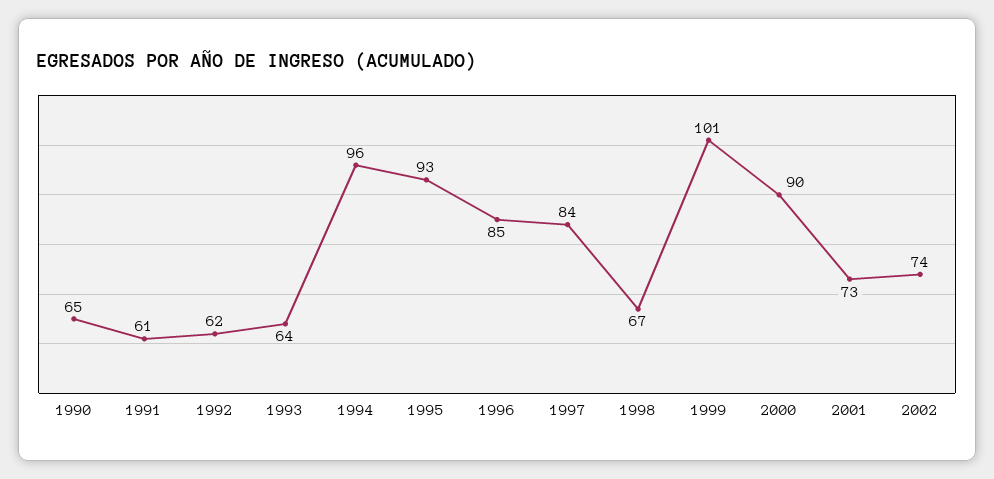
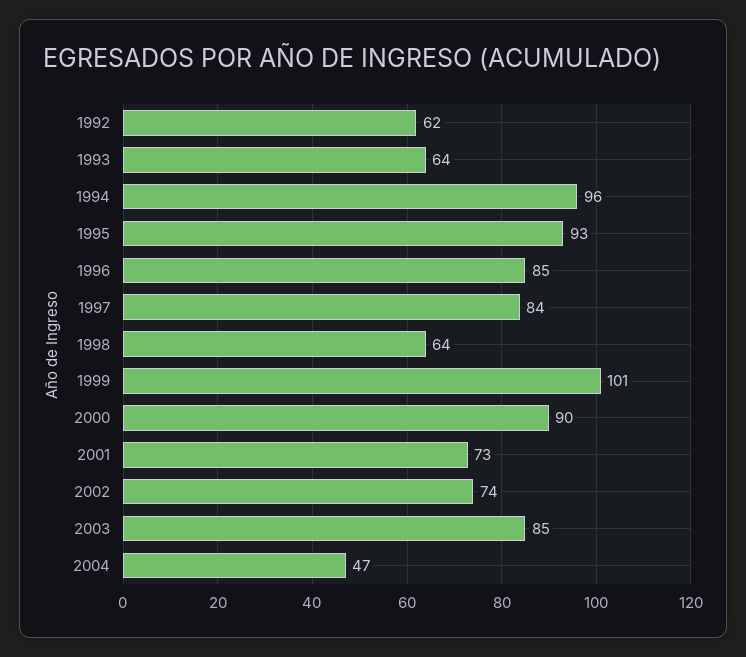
1990: 65 -> none
1991: 61 -> none
1998: 67 -> 64
2003: none -> 85
2004: none -> 47

